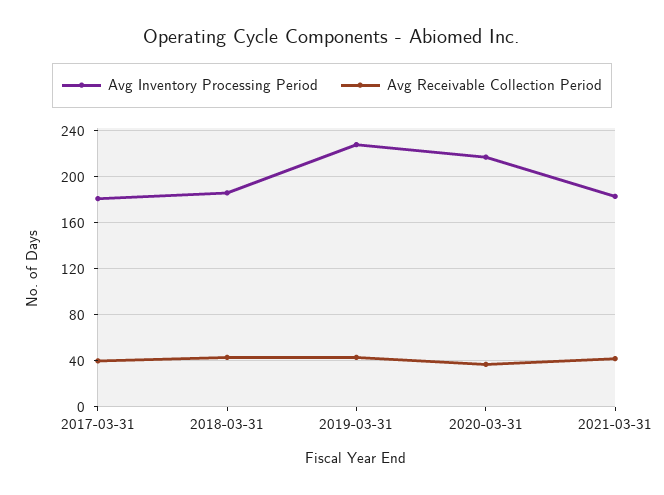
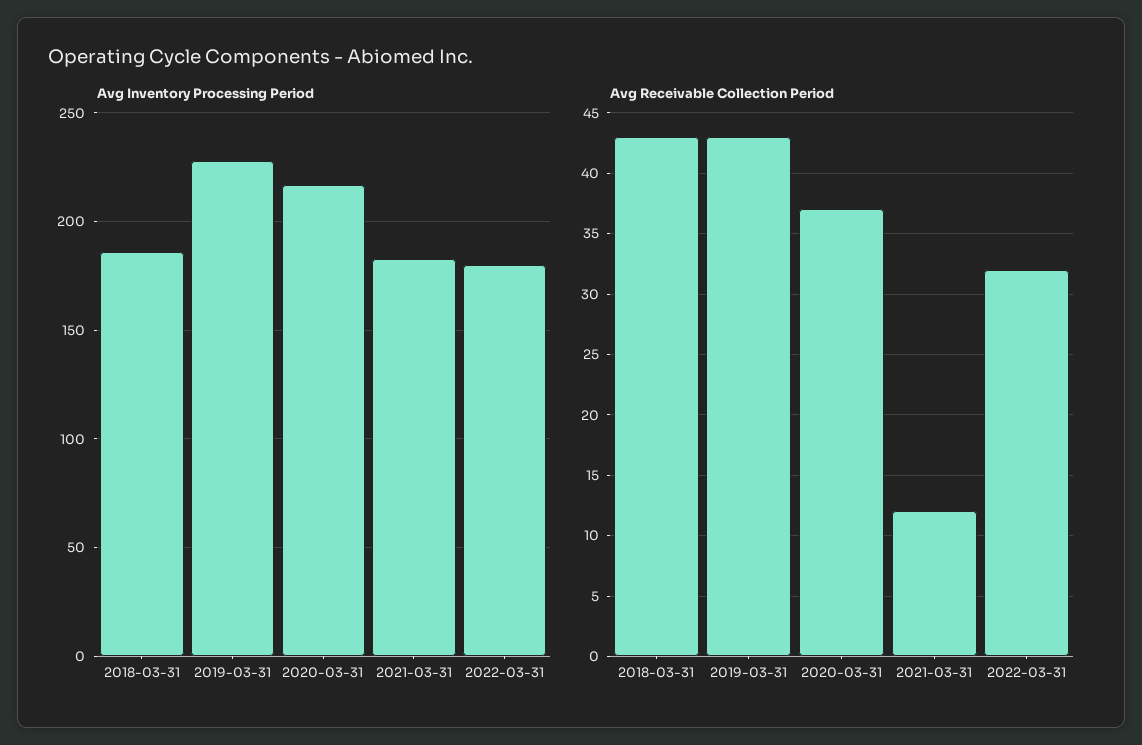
Avg Inventory Processing Period, 2017-03-31: 180 -> none
Avg Receivable Collection Period, 2017-03-31: 40 -> none
Avg Receivable Collection Period, 2021-03-31: 40 -> 12
Avg Inventory Processing Period, 2022-03-31: none -> 180
Avg Receivable Collection Period, 2022-03-31: none -> 32

